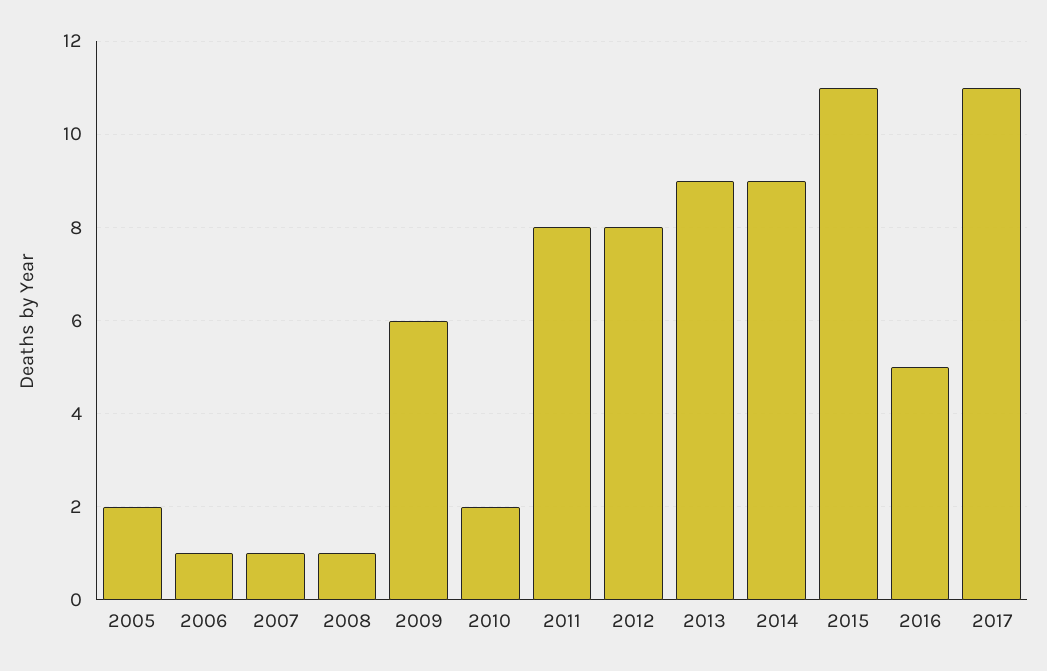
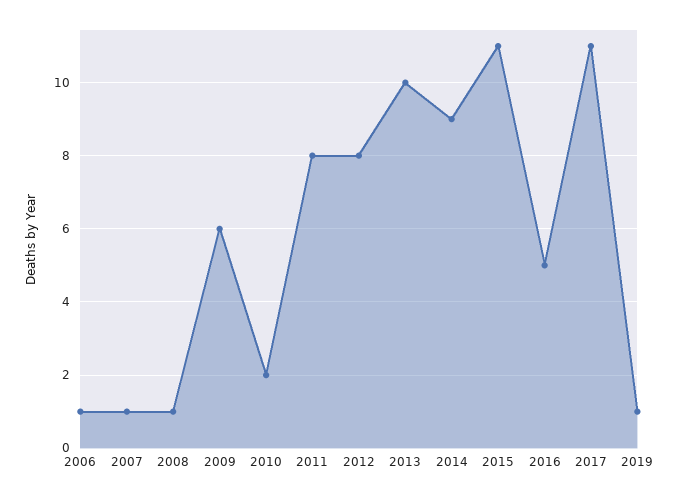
2005: 2 -> none
2013: 9 -> 10
2019: none -> 1

